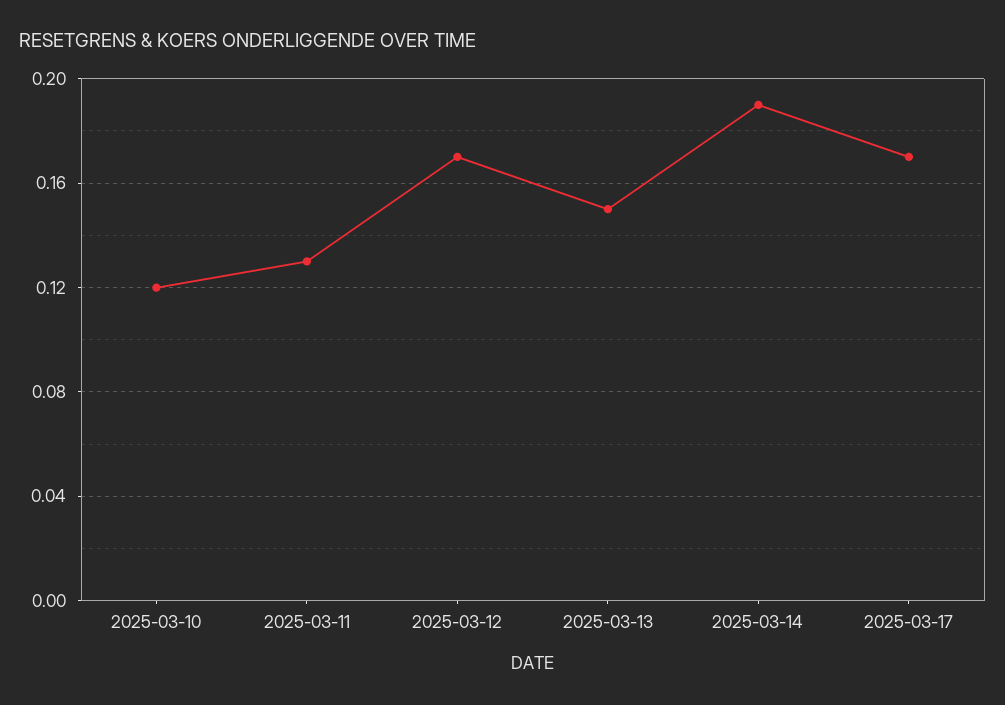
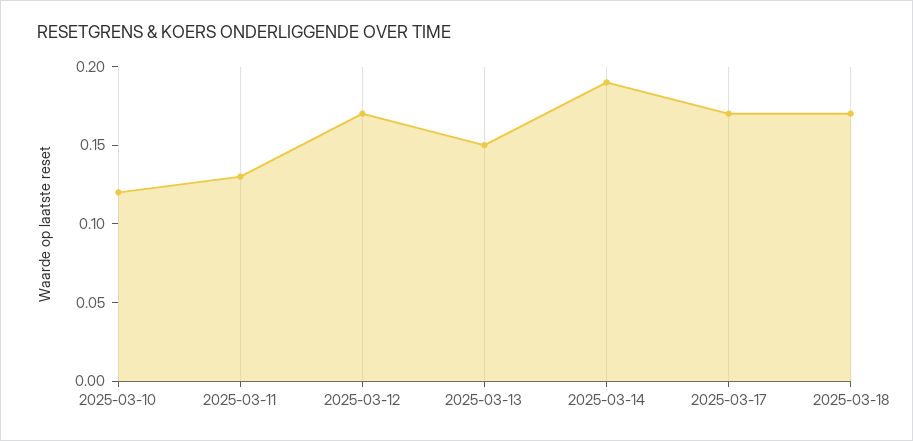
2025-03-18: none -> 0.17

